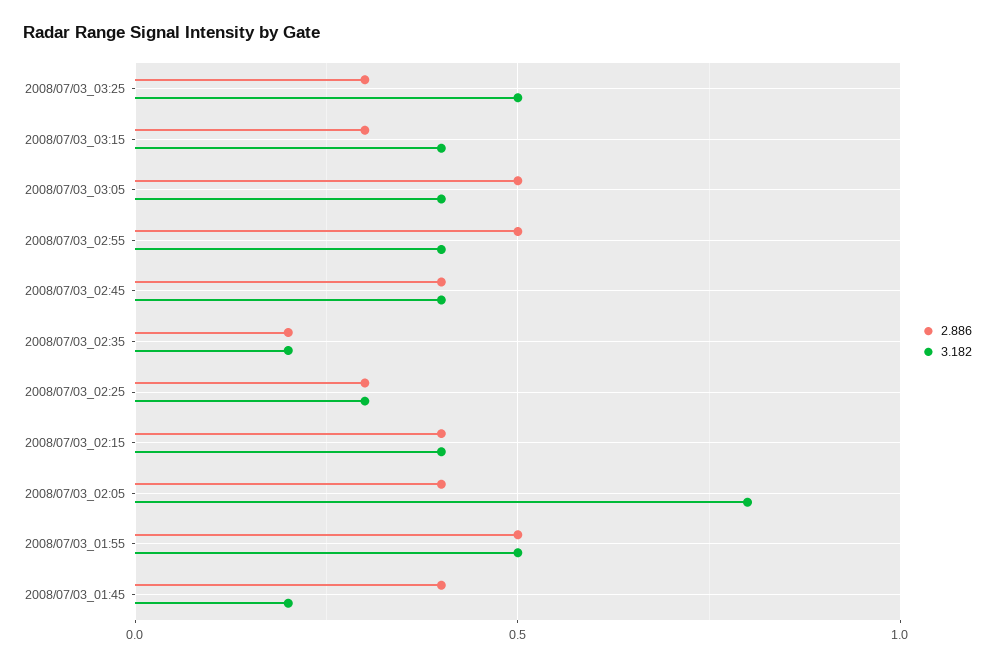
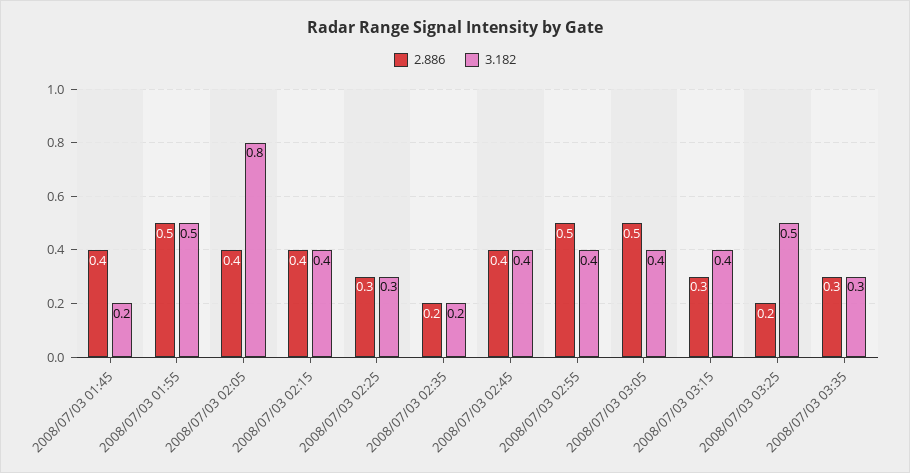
2.886, 2008/07/03_03:25: 0.3 -> 0.2
2.886, 2008/07/03 03:35: none -> 0.3
3.182, 2008/07/03 03:35: none -> 0.3

